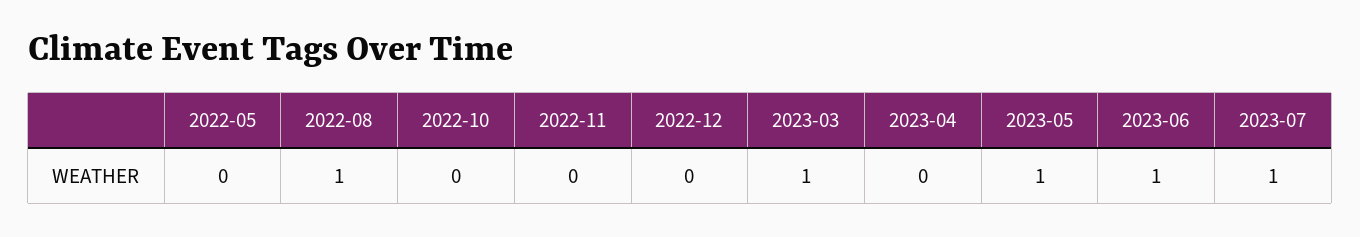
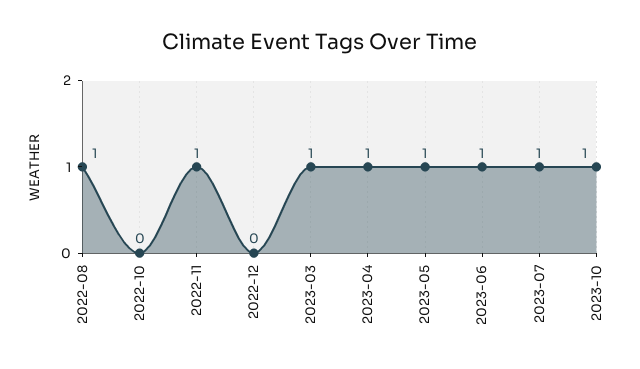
2022-05: 0 -> none
2022-11: 0 -> 1
2023-04: 0 -> 1
2023-10: none -> 1

